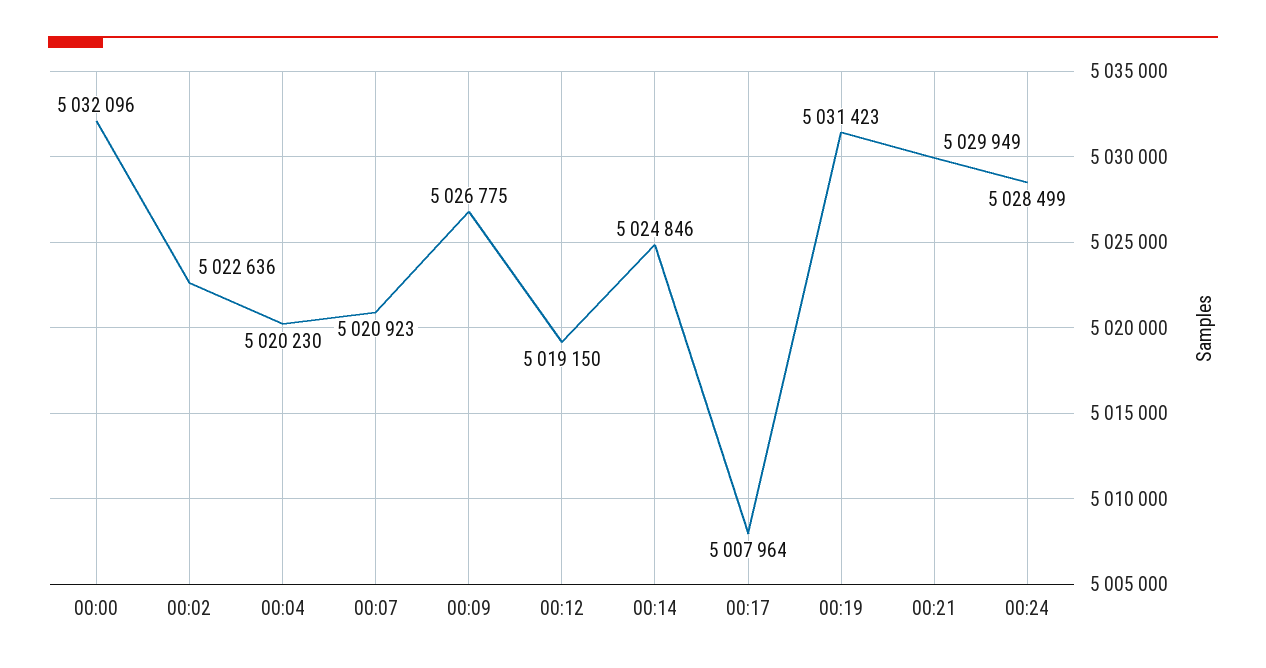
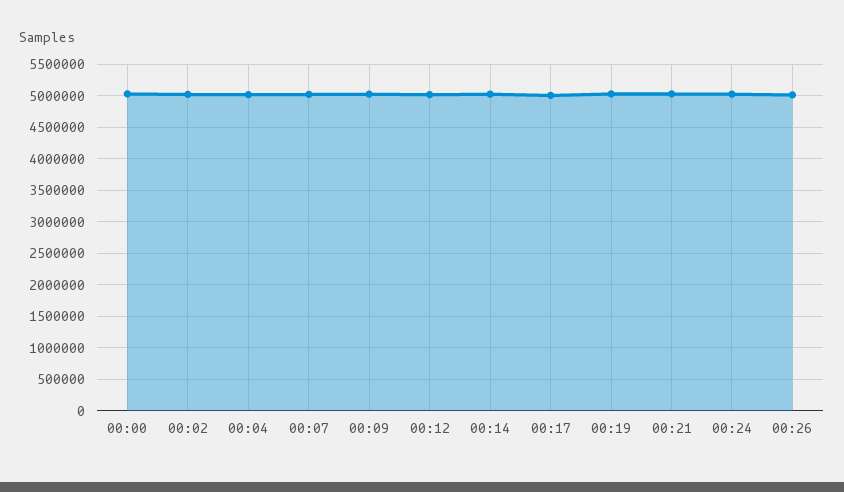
00:26: none -> 5000000

